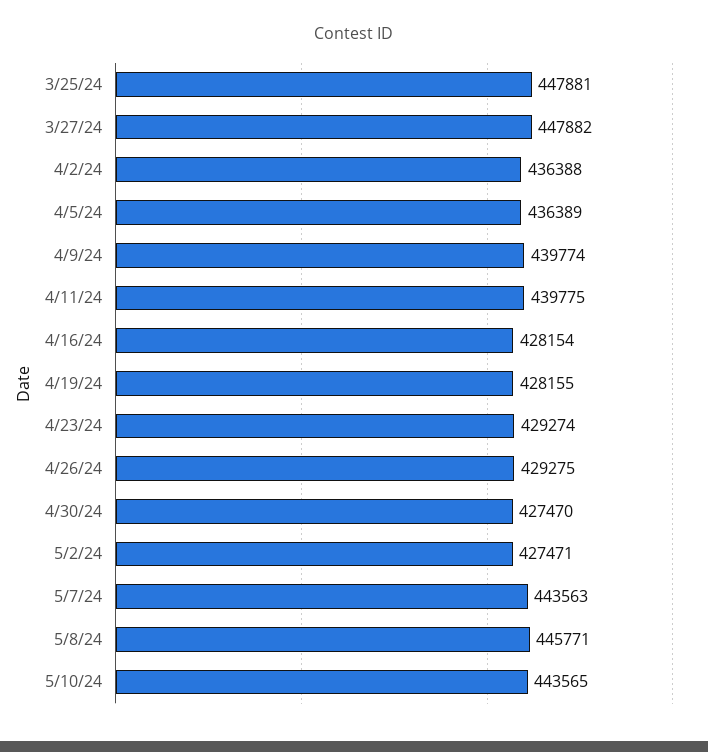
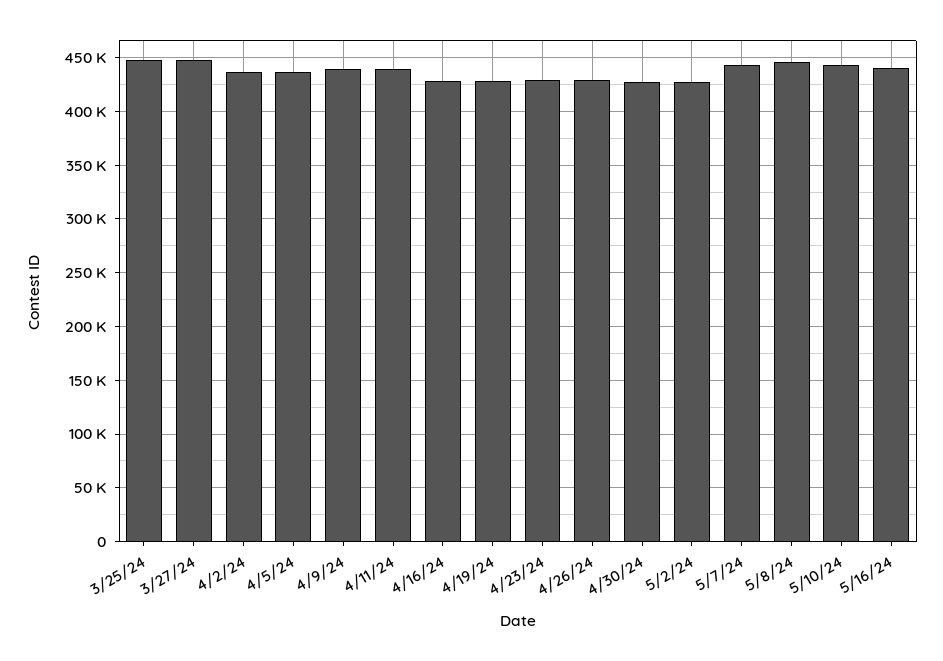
5/16/24: none -> 440000

